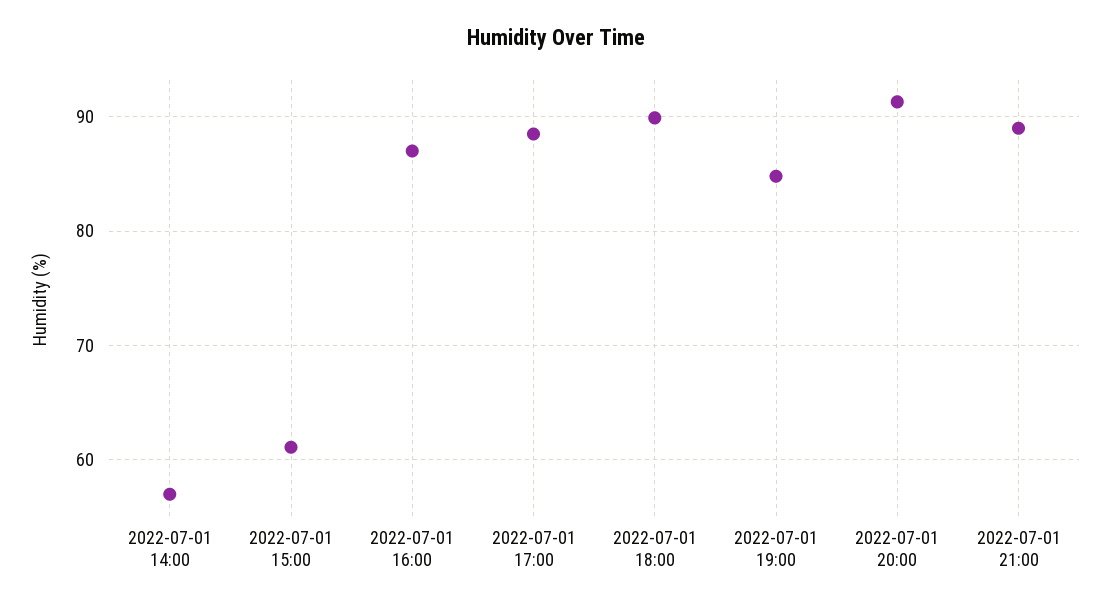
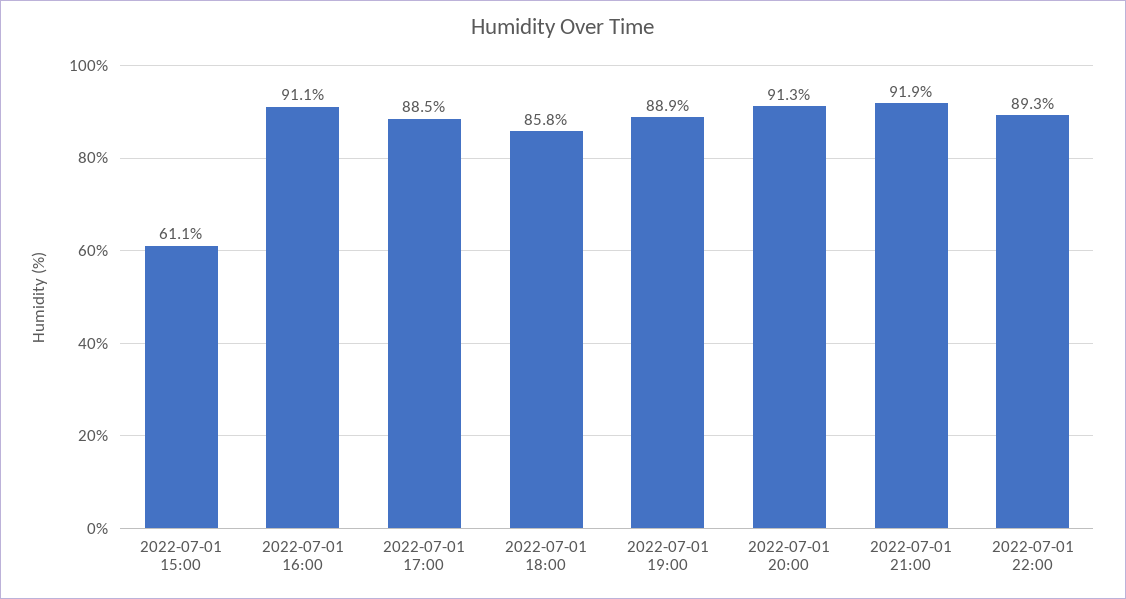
2022-07-01 14:00: 57 -> none
2022-07-01 16:00: 87 -> 91.1
2022-07-01 18:00: 90 -> 85.8
2022-07-01 19:00: 85 -> 88.9
2022-07-01 21:00: 89 -> 91.9
2022-07-01 22:00: none -> 89.3

